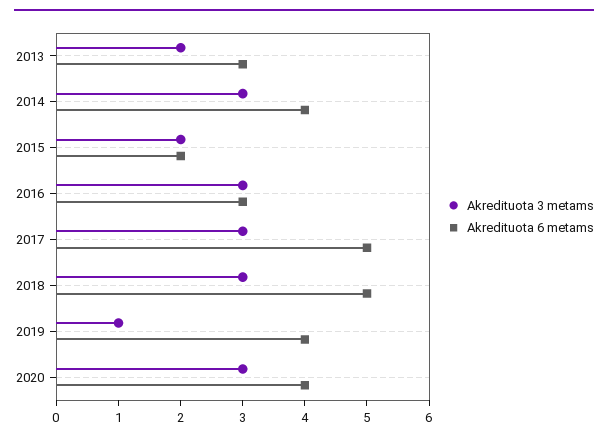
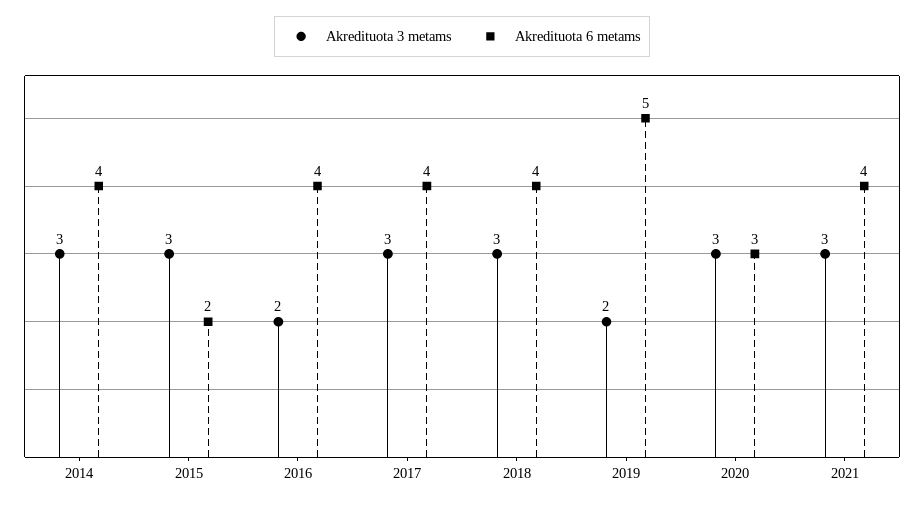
Akredituota 3 metams, 2013: 2 -> none
Akredituota 6 metams, 2013: 3 -> none
Akredituota 3 metams, 2015: 2 -> 3
Akredituota 3 metams, 2016: 3 -> 2
Akredituota 6 metams, 2016: 3 -> 4
Akredituota 6 metams, 2017: 5 -> 4
Akredituota 6 metams, 2018: 5 -> 4
Akredituota 3 metams, 2019: 1 -> 2
Akredituota 6 metams, 2019: 4 -> 5
Akredituota 6 metams, 2020: 4 -> 3
Akredituota 3 metams, 2021: none -> 3
Akredituota 6 metams, 2021: none -> 4

